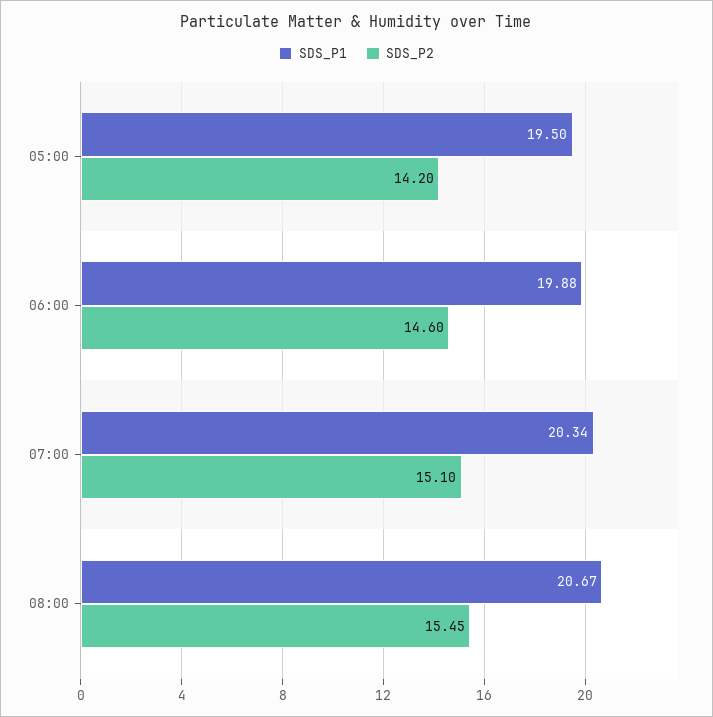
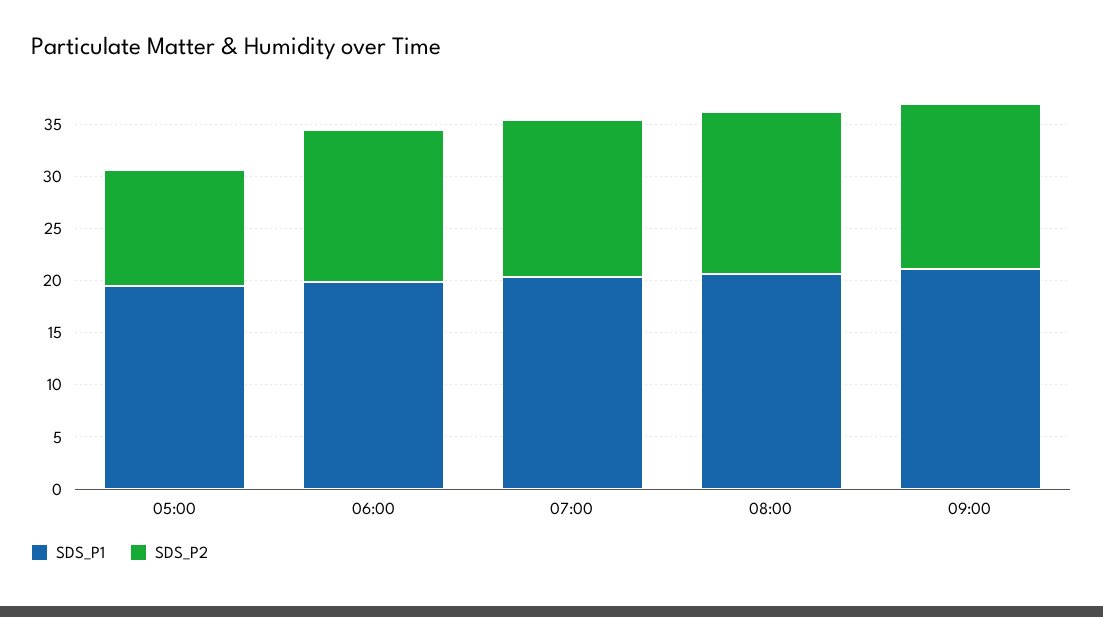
SDS_P2, 05:00: 14.2 -> 11
SDS_P1, 09:00: none -> 21
SDS_P2, 09:00: none -> 16

